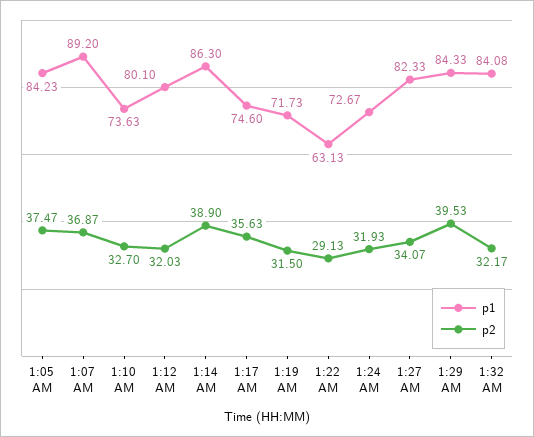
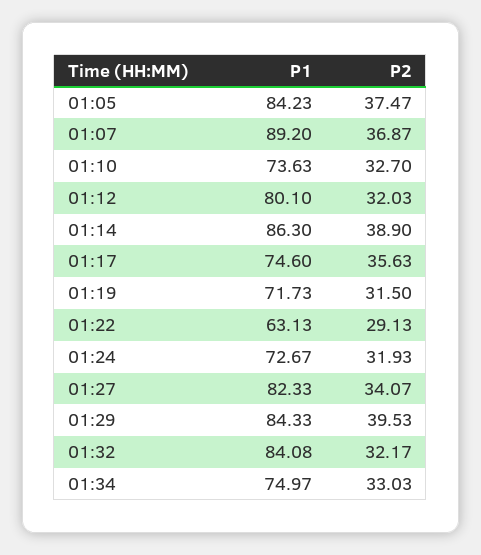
p1, 01:34: none -> 74.97
p2, 01:34: none -> 33.03

